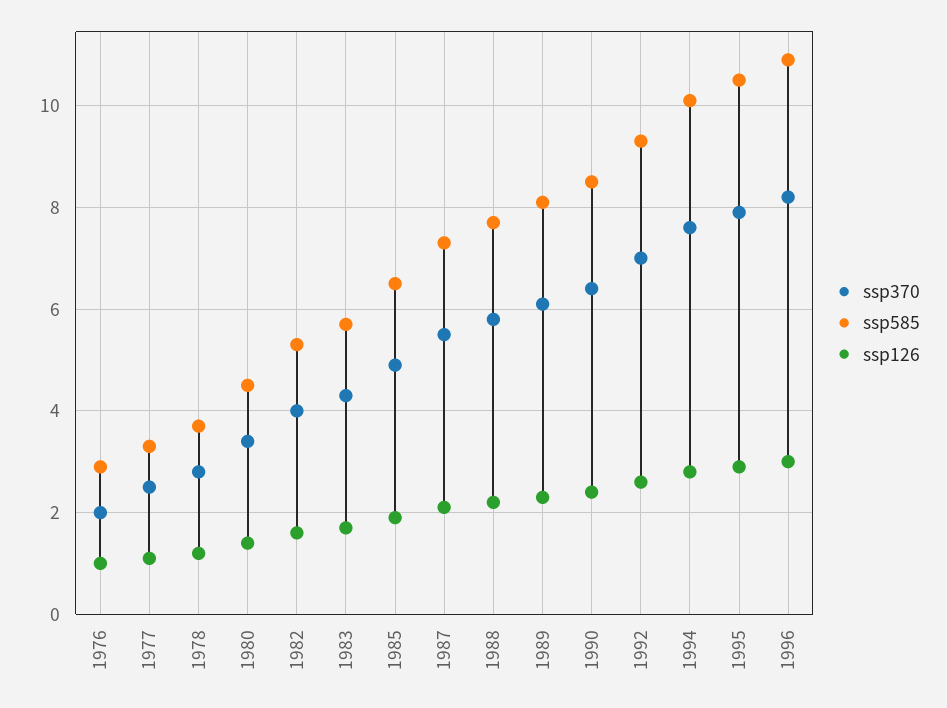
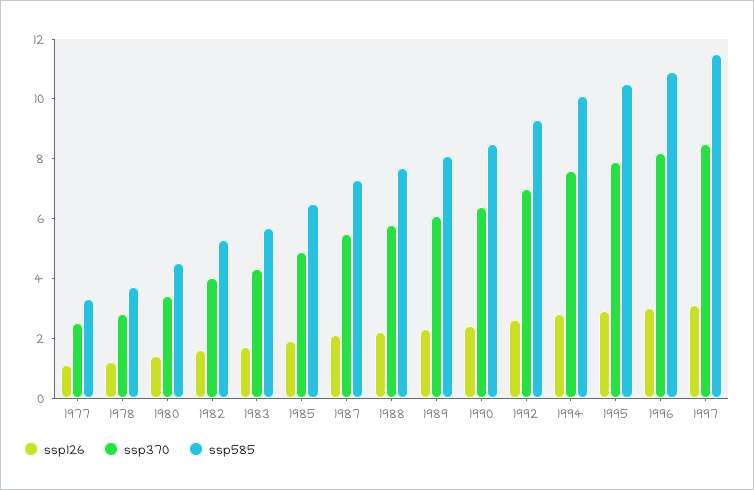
ssp370, 1976: 2 -> none
ssp585, 1976: 3 -> none
ssp126, 1976: 1 -> none
ssp126, 1997: none -> 3
ssp370, 1997: none -> 8.5
ssp585, 1997: none -> 11.5

